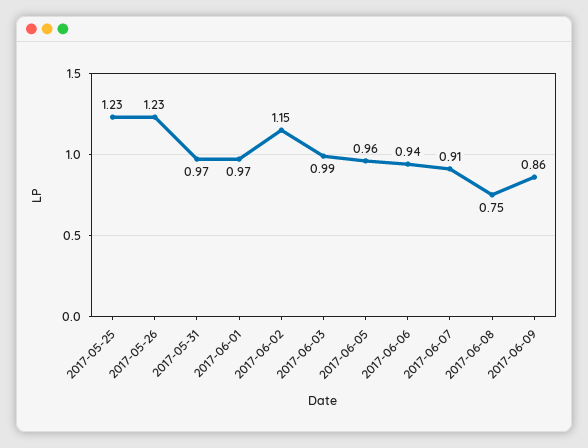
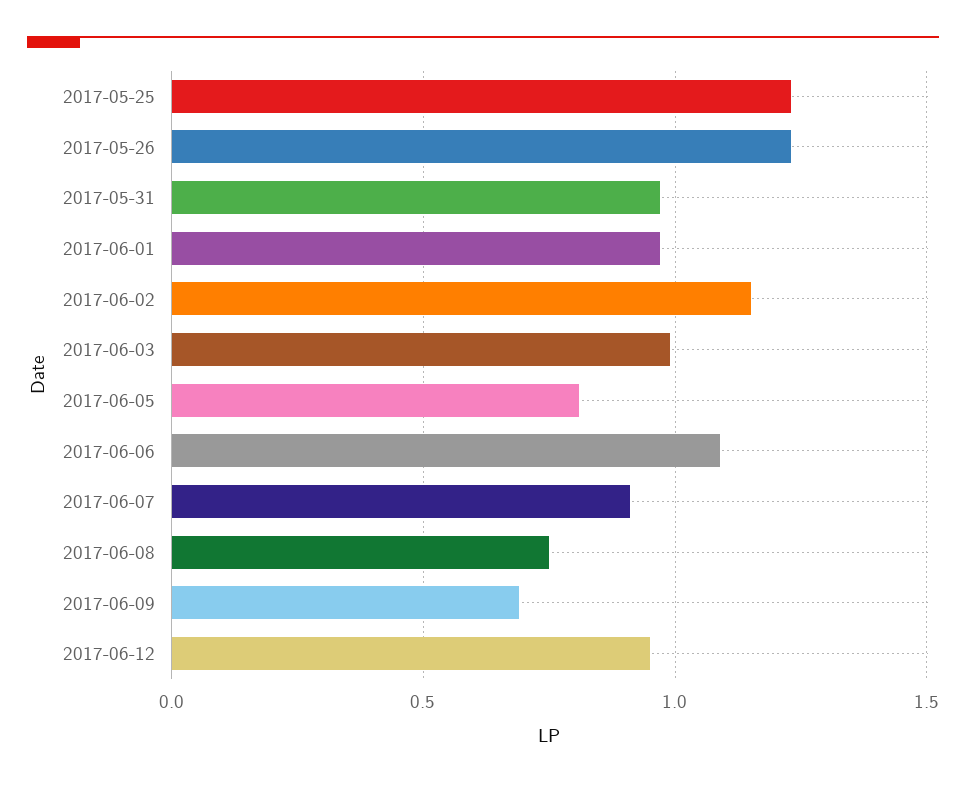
2017-06-05: 0.96 -> 0.8
2017-06-06: 0.94 -> 1.1
2017-06-09: 0.86 -> 0.7
2017-06-12: none -> 0.95

